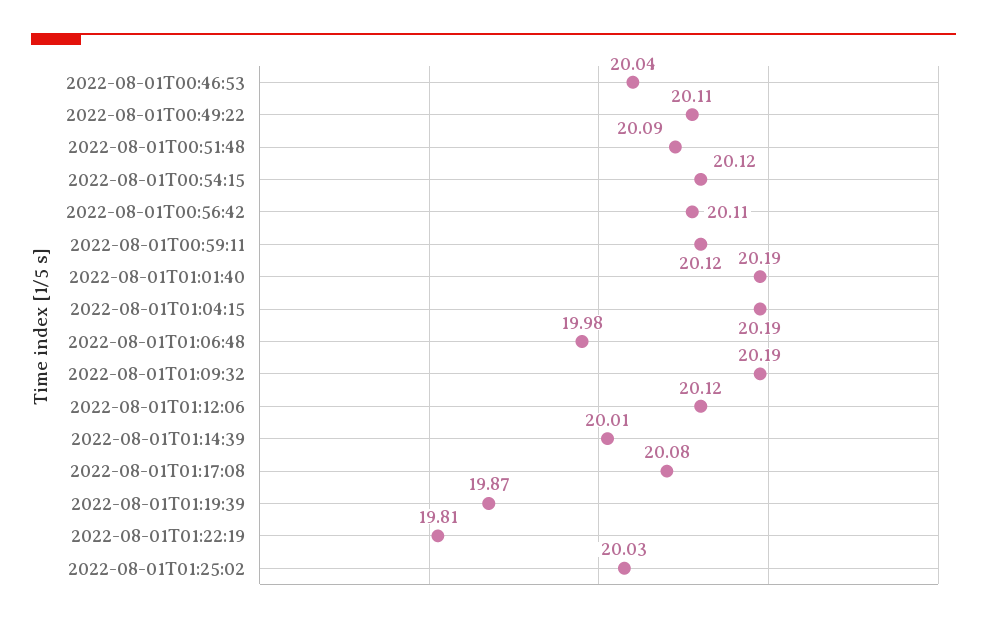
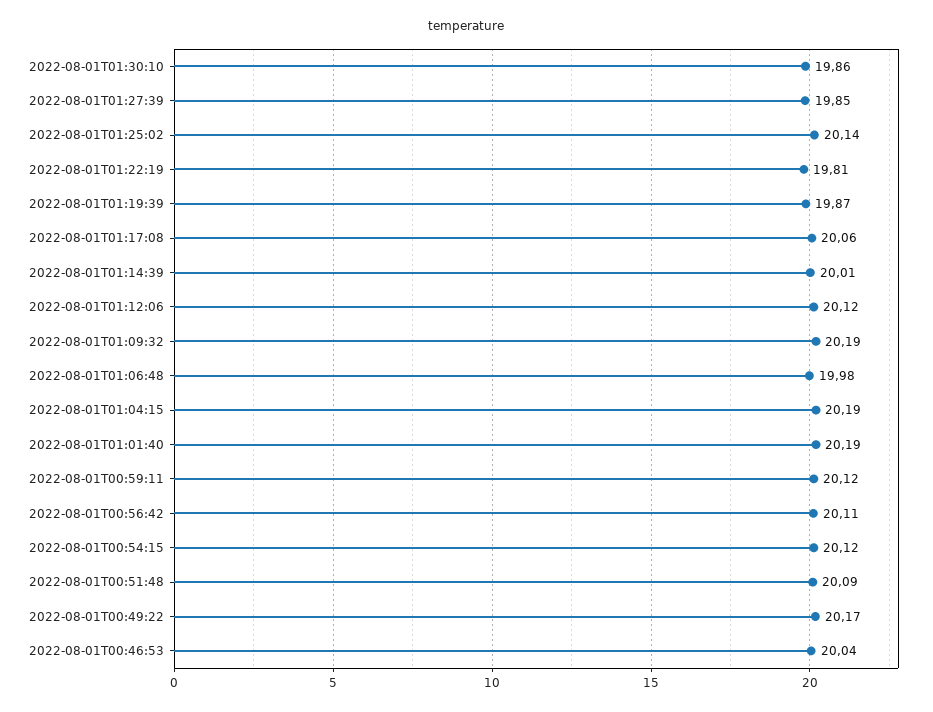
2022-08-01T00:49:22: 20.11 -> 20.17
2022-08-01T01:17:08: 20.08 -> 20.06
2022-08-01T01:25:02: 20.03 -> 20.14
2022-08-01T01:30:10: none -> 19.86
2022-08-01T01:27:39: none -> 19.85

